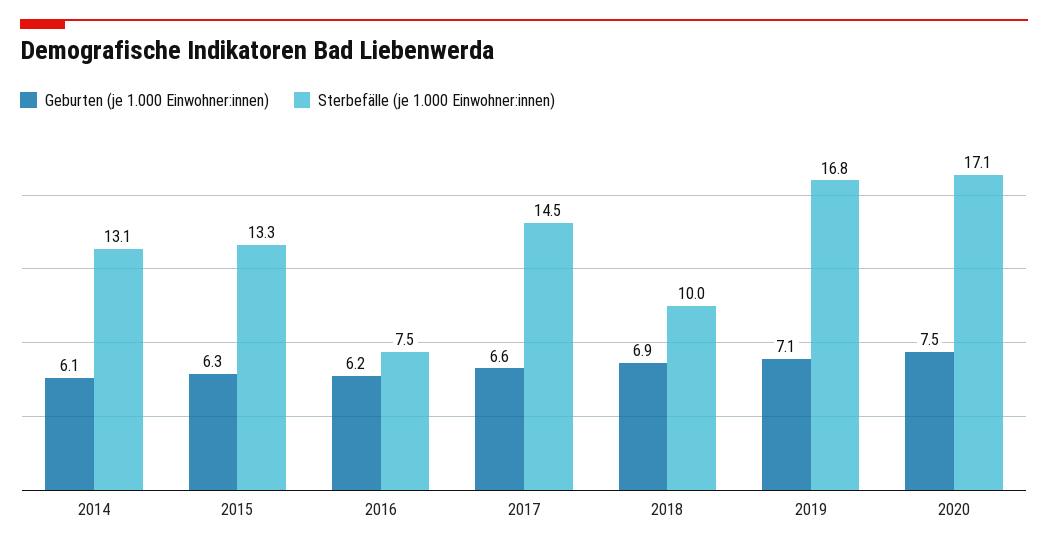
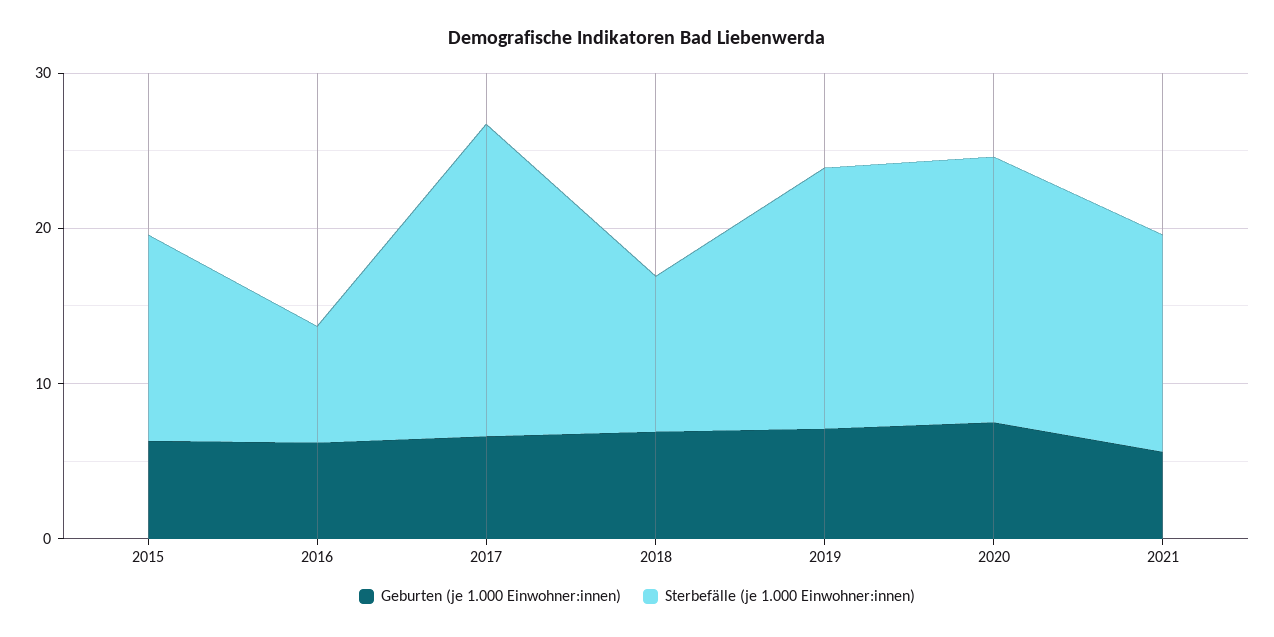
Geburten (je 1.000 Einwohner:innen), 2014: 6.1 -> none
Sterbefälle (je 1.000 Einwohner:innen), 2014: 13.1 -> none
Sterbefälle (je 1.000 Einwohner:innen), 2017: 14.5 -> 20
Geburten (je 1.000 Einwohner:innen), 2021: none -> 6
Sterbefälle (je 1.000 Einwohner:innen), 2021: none -> 14

